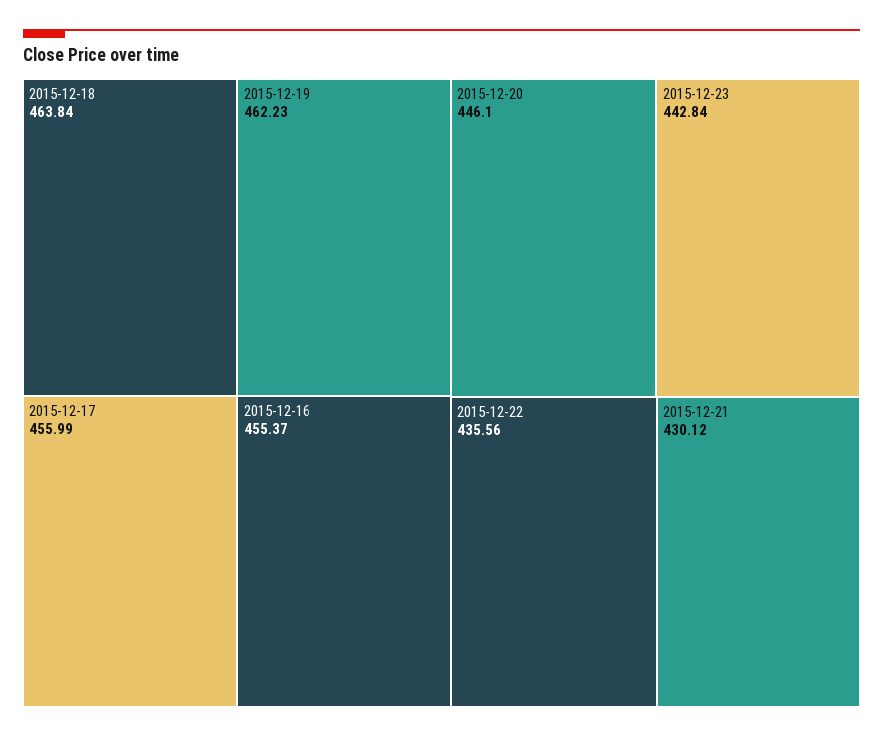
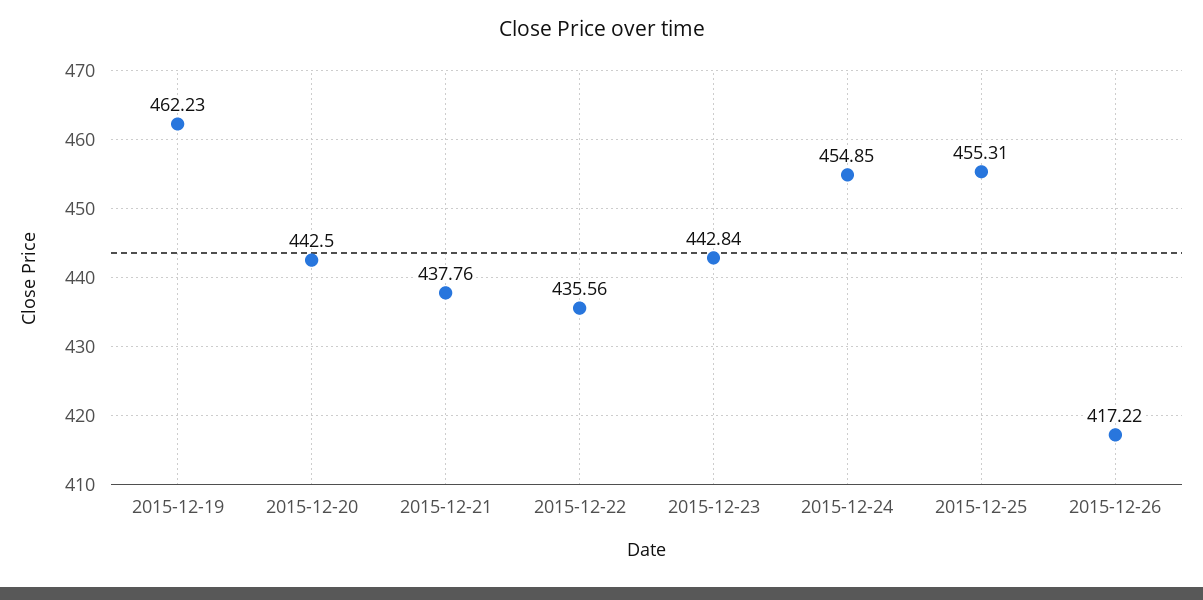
2015-12-18: 463.84 -> none
2015-12-17: 455.99 -> none
2015-12-16: 455.37 -> none
2015-12-20: 446.1 -> 442.5
2015-12-21: 430.12 -> 437.76
2015-12-24: none -> 454.85
2015-12-25: none -> 455.31
2015-12-26: none -> 417.22

